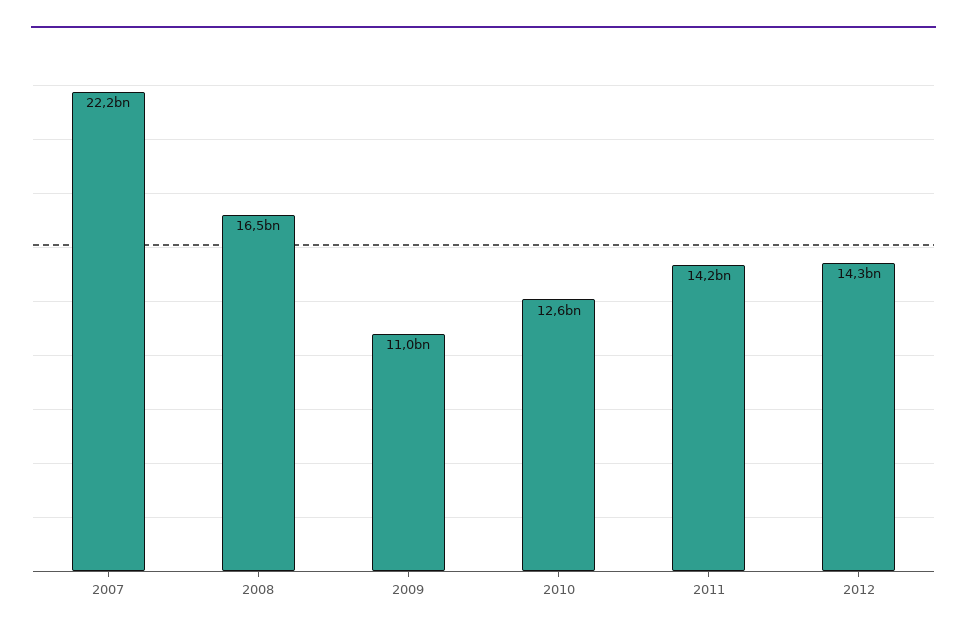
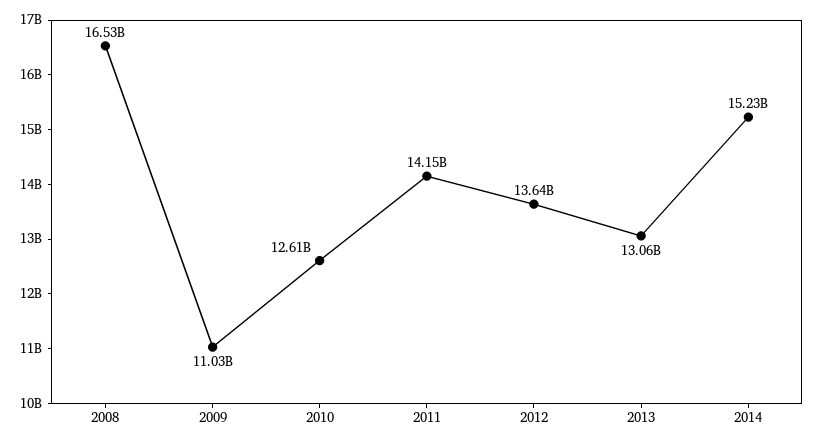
2007: 22200000000 -> none
2012: 14300000000 -> 13640000000
2013: none -> 13060000000
2014: none -> 15230000000

